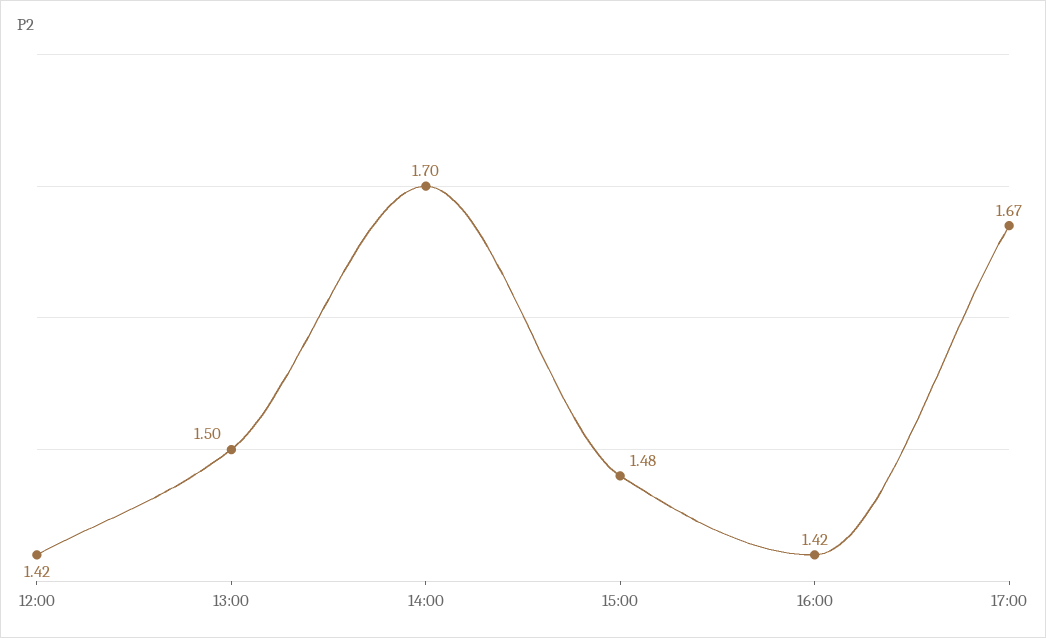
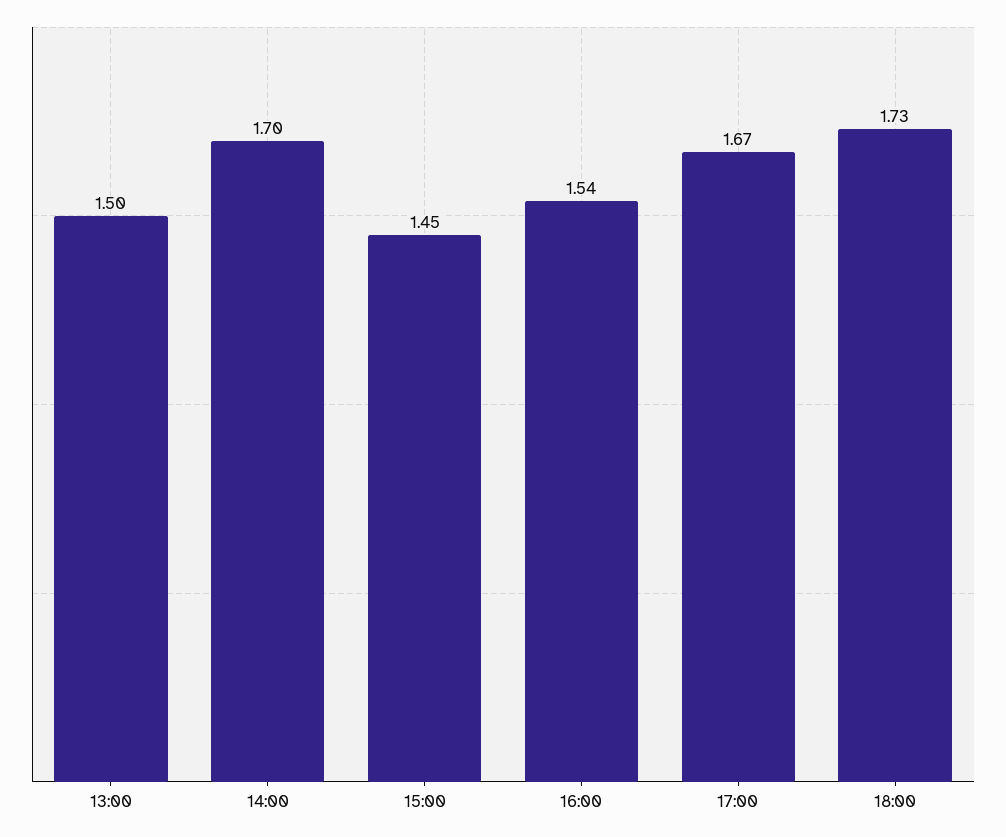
12:00: 1.42 -> none
15:00: 1.48 -> 1.45
16:00: 1.42 -> 1.54
18:00: none -> 1.73

